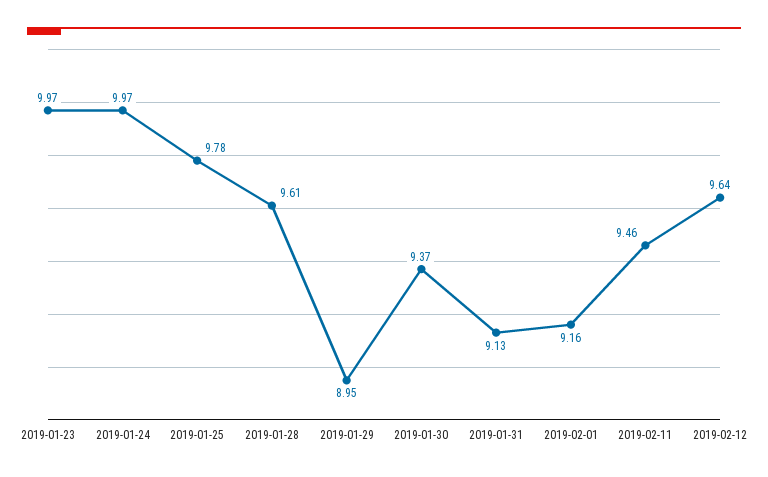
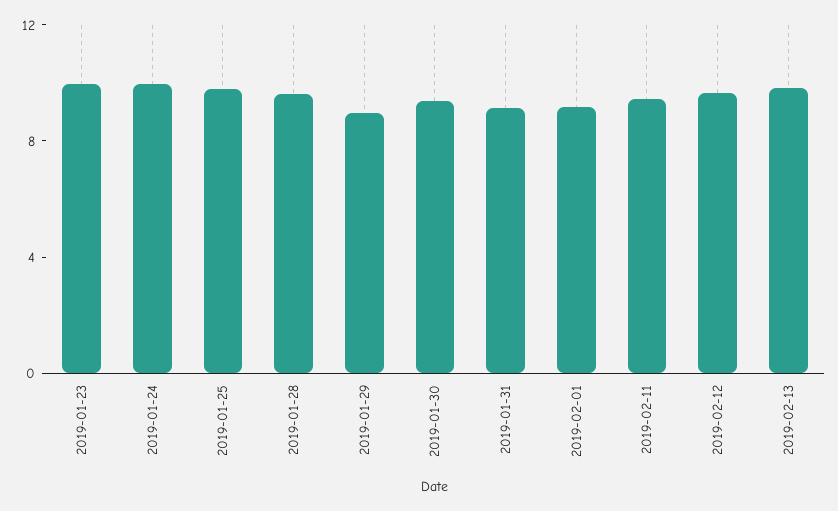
2019-02-13: none -> 10

